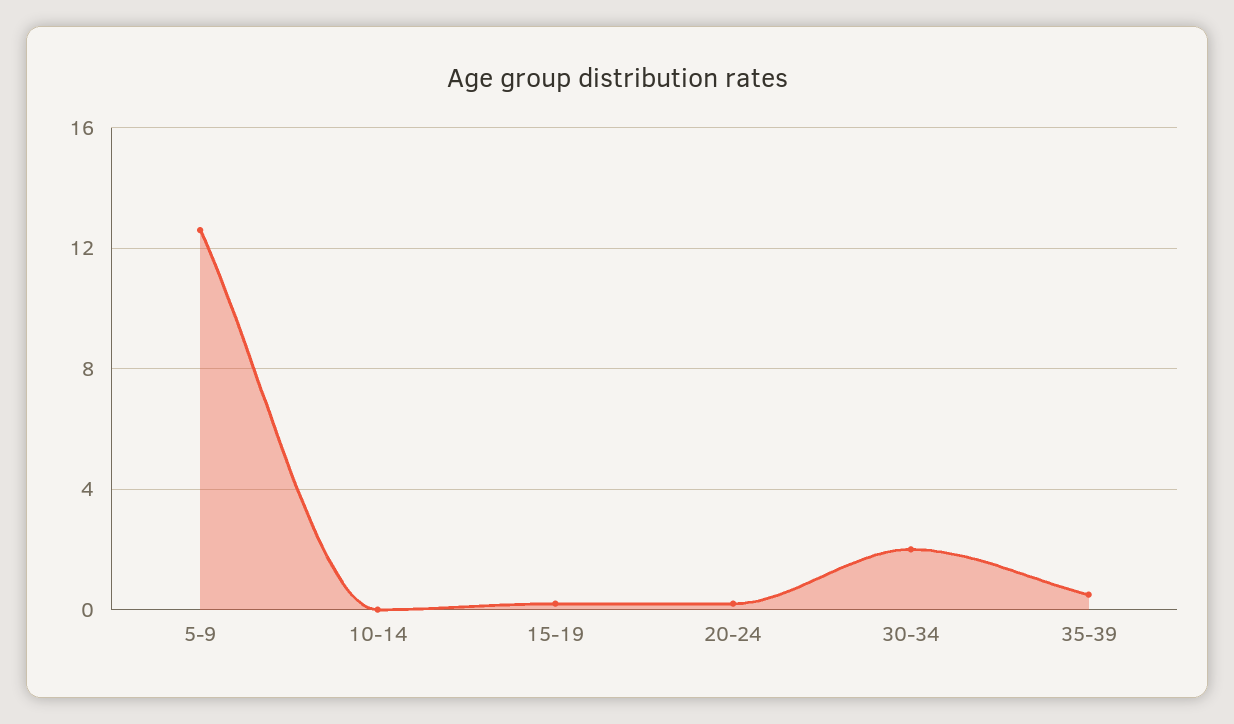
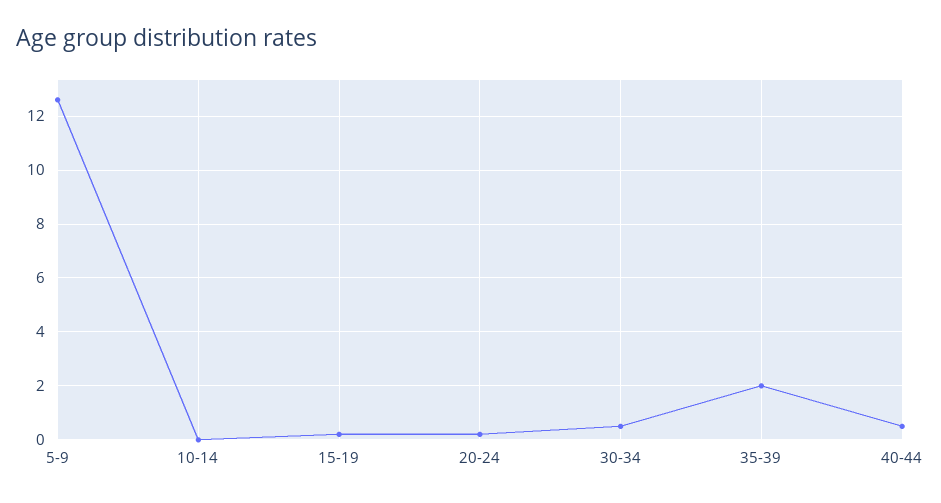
30-34: 2 -> 0.5
35-39: 0.5 -> 2
40-44: none -> 0.5

